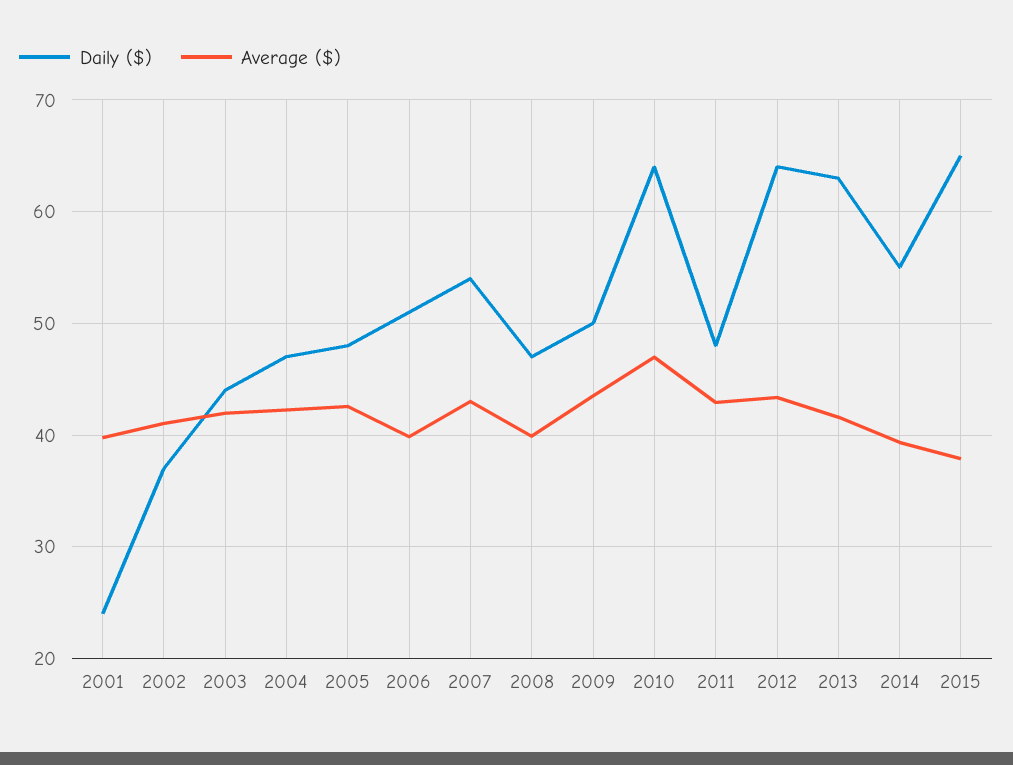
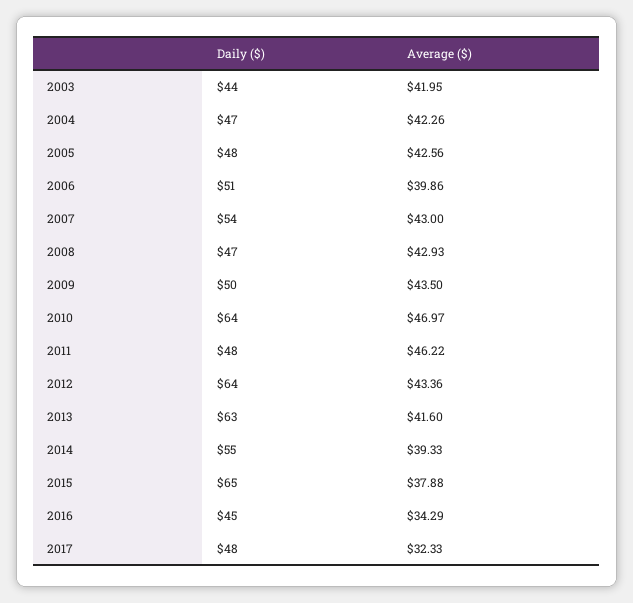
Daily ($), 2001: 24 -> none
Average ($), 2001: 40 -> none
Daily ($), 2002: 37 -> none
Average ($), 2002: 41 -> none
Average ($), 2008: 40 -> 42.93
Average ($), 2011: 43 -> 46.22
Daily ($), 2016: none -> 45
Average ($), 2016: none -> 34.29
Daily ($), 2017: none -> 48
Average ($), 2017: none -> 32.33

